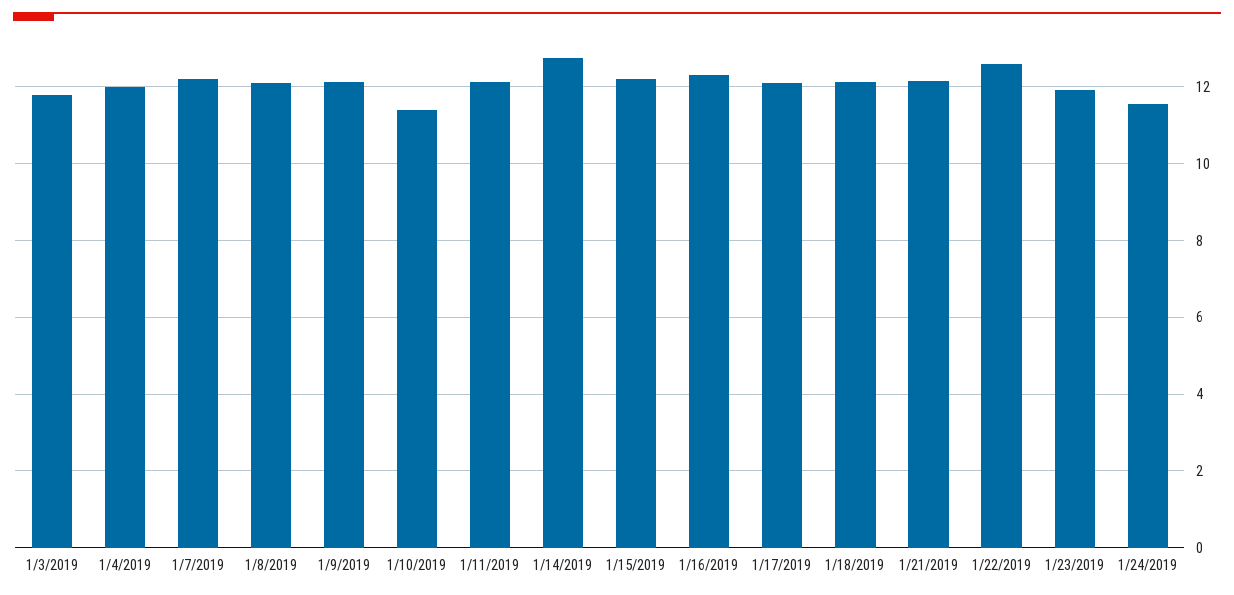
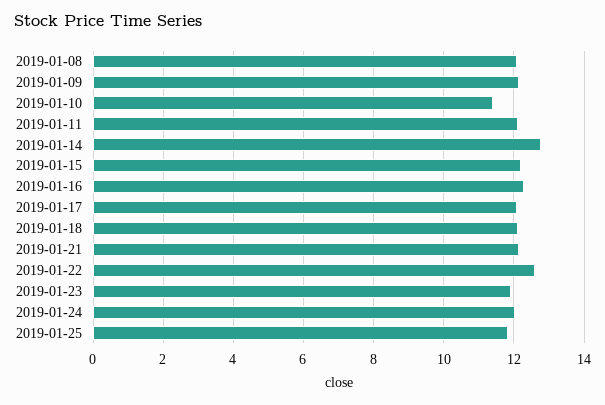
1/3/2019: 11.8 -> none
1/4/2019: 12 -> none
1/7/2019: 12.2 -> none
1/24/2019: 11.6 -> 12
2019-01-25: none -> 11.8

